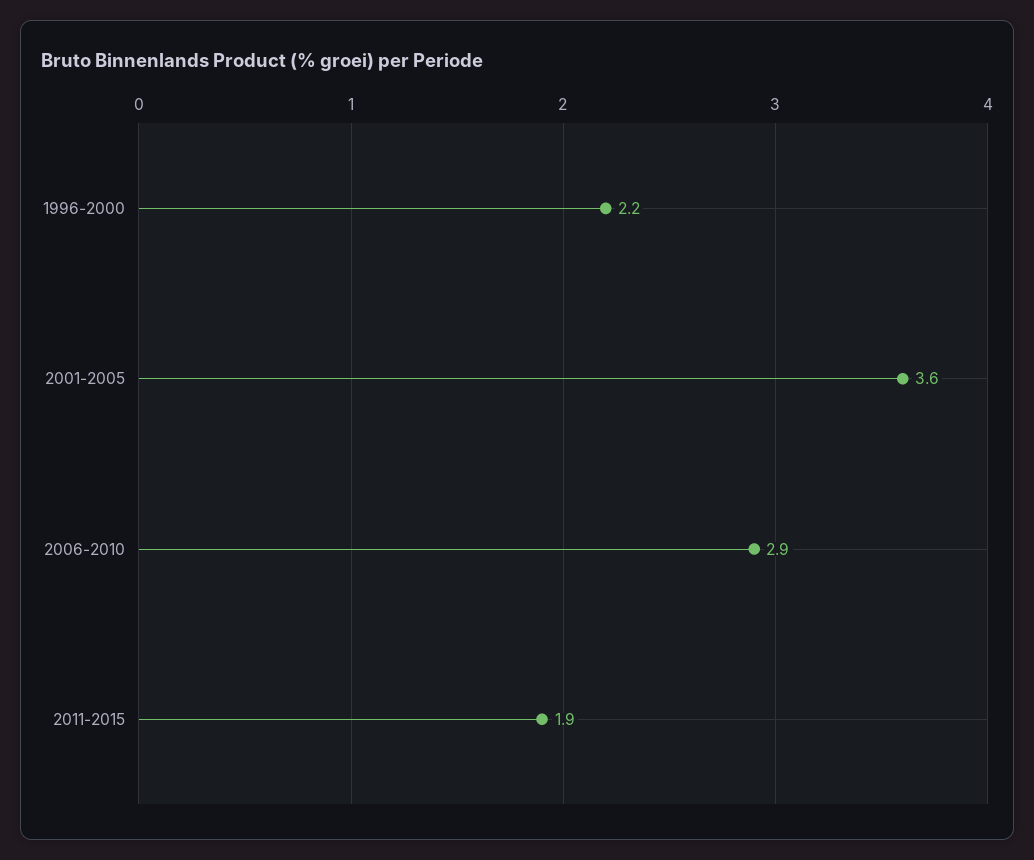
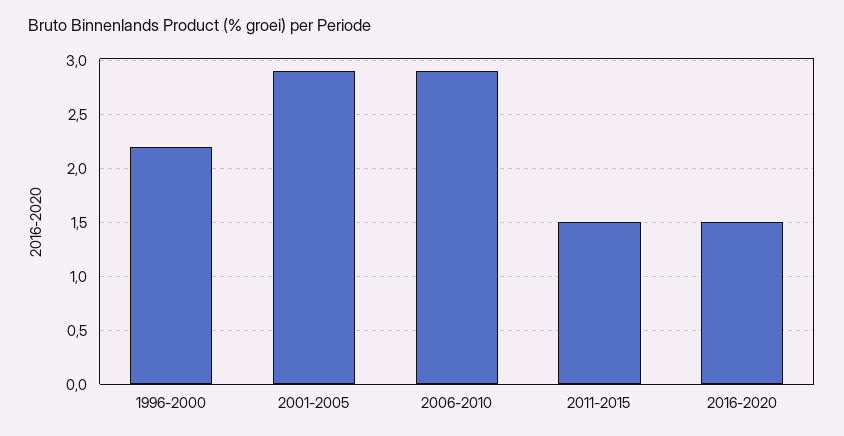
2001-2005: 3.6 -> 2.9
2011-2015: 1.9 -> 1.5
2016-2020: none -> 1.5

